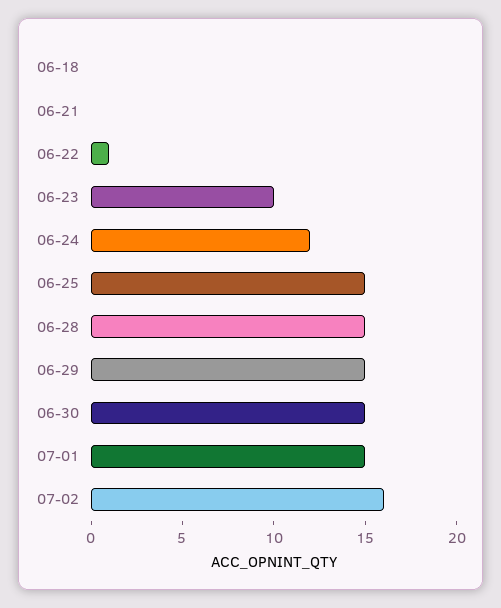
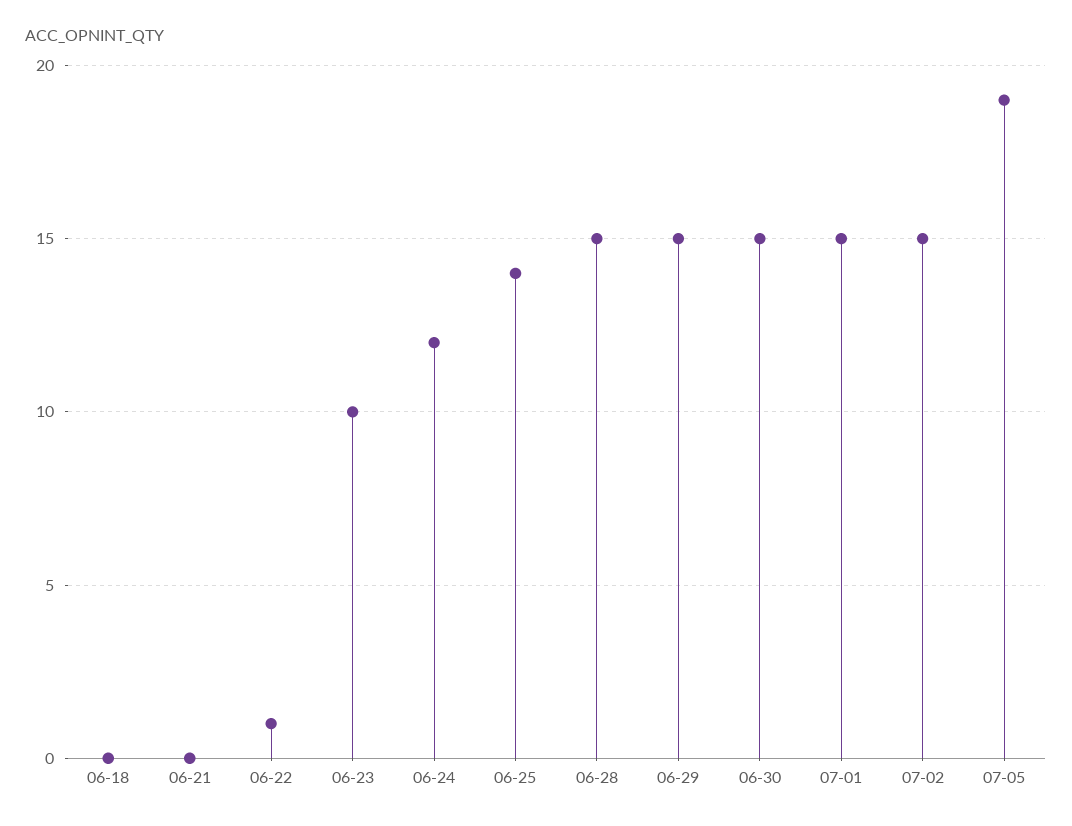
06-25: 15 -> 14
07-02: 16 -> 15
07-05: none -> 19

